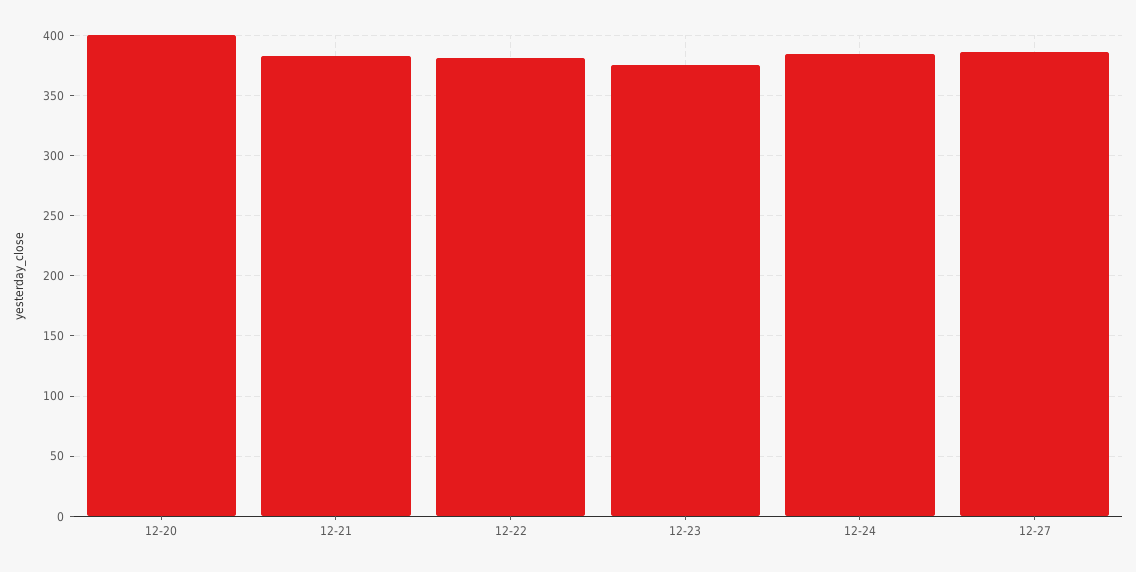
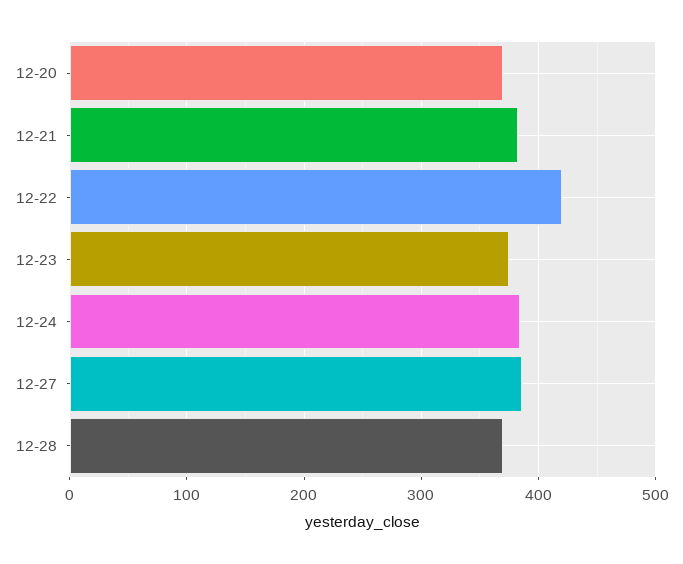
12-20: 400 -> 370
12-22: 380 -> 420
12-28: none -> 370

